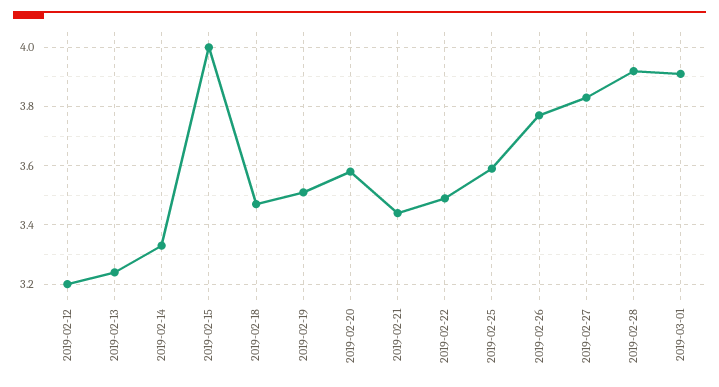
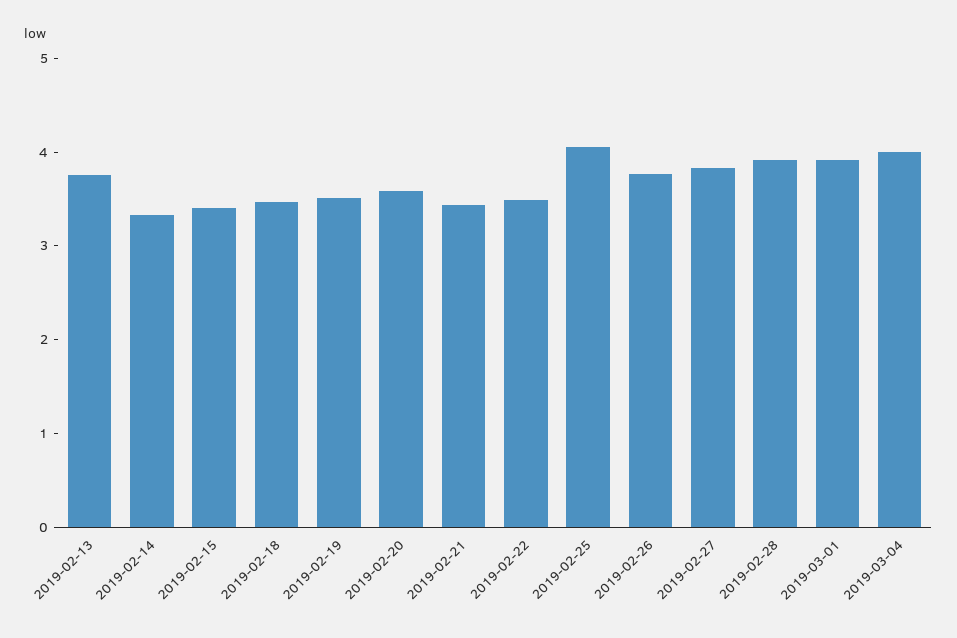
2019-02-12: 3.2 -> none
2019-02-13: 3.25 -> 3.8
2019-02-15: 4 -> 3.4
2019-02-25: 3.6 -> 4
2019-03-04: none -> 4

